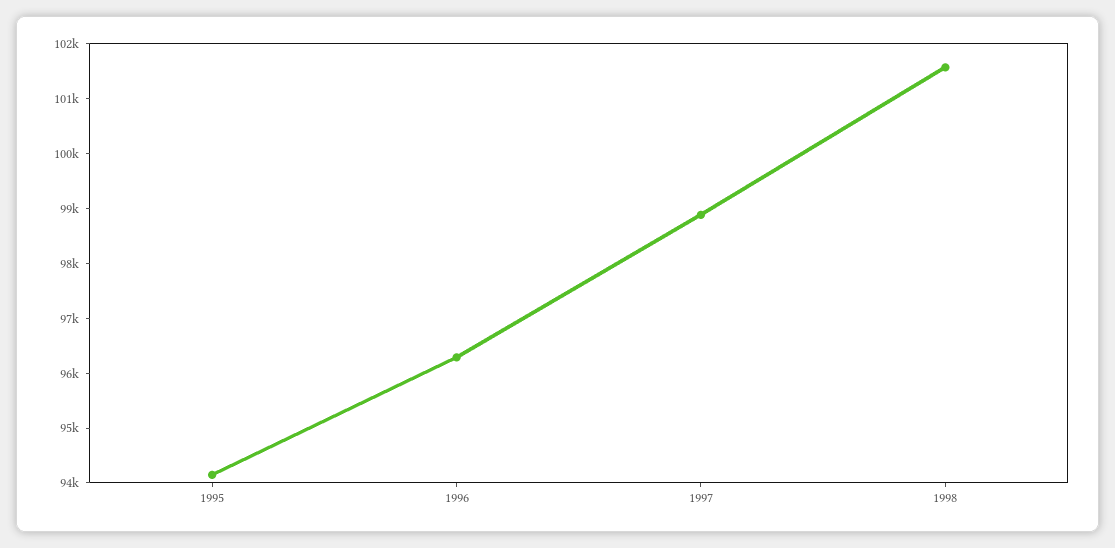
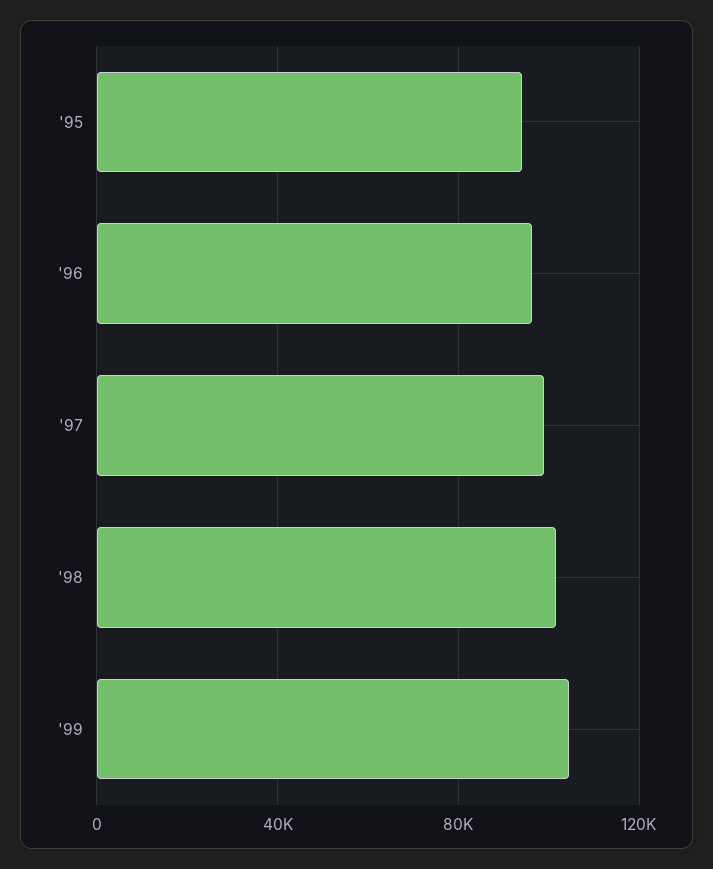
'99: none -> 105000

